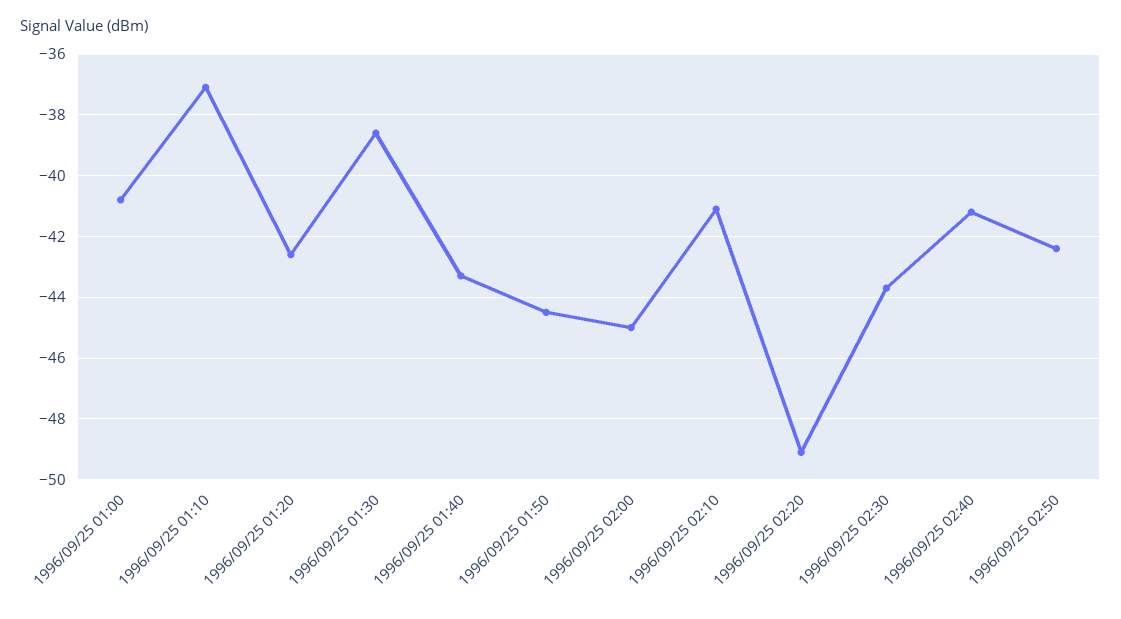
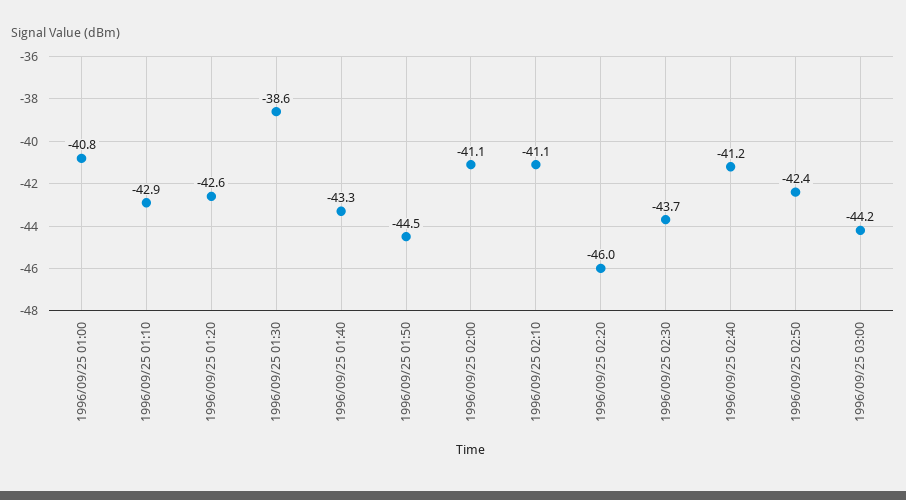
1996/09/25 01:10: -37 -> -42.9
1996/09/25 02:00: -45 -> -41.1
1996/09/25 02:20: -49 -> -46
1996/09/25 03:00: none -> -44.2

